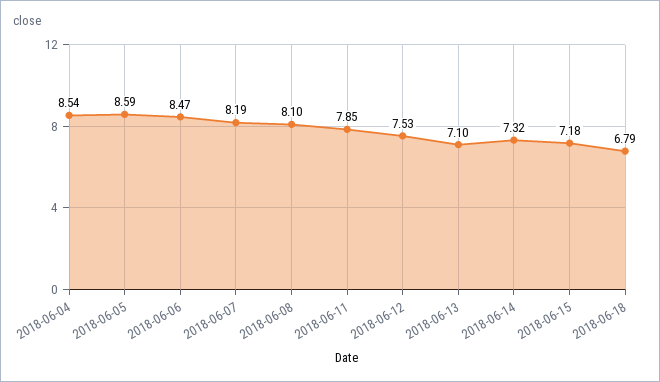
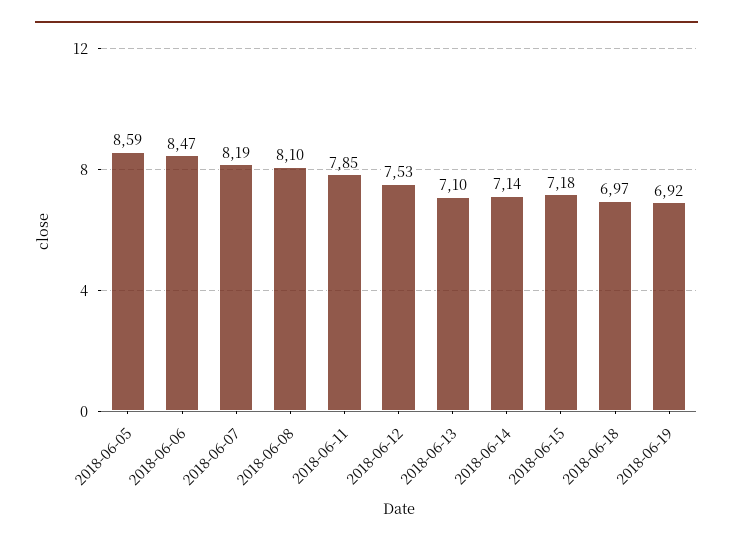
2018-06-04: 8.54 -> none
2018-06-14: 7.32 -> 7.14
2018-06-18: 6.79 -> 6.97
2018-06-19: none -> 6.92

